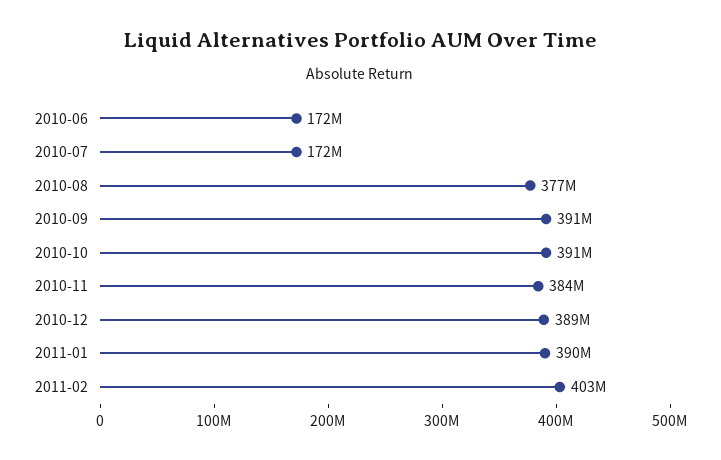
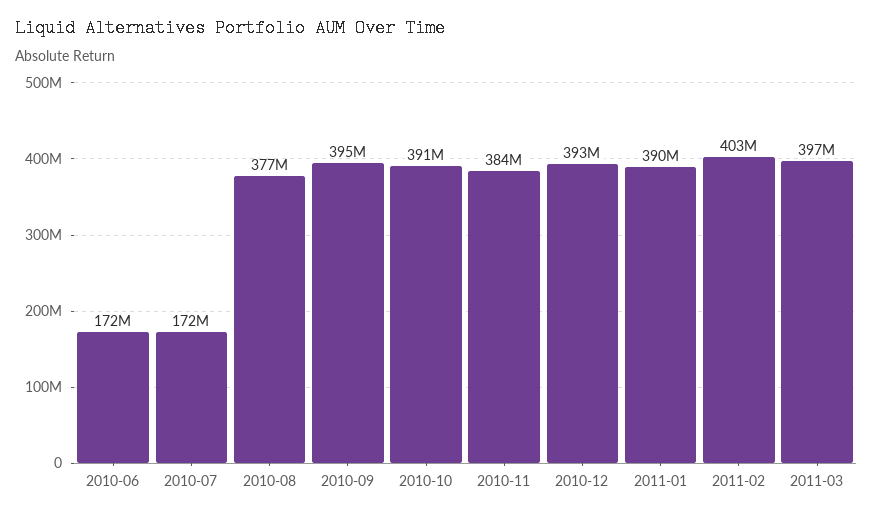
2010-09: 391000000 -> 395000000
2010-12: 389000000 -> 393000000
2011-03: none -> 397000000

